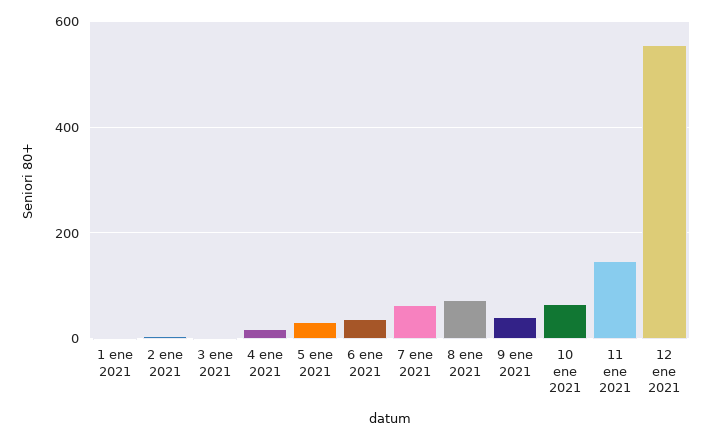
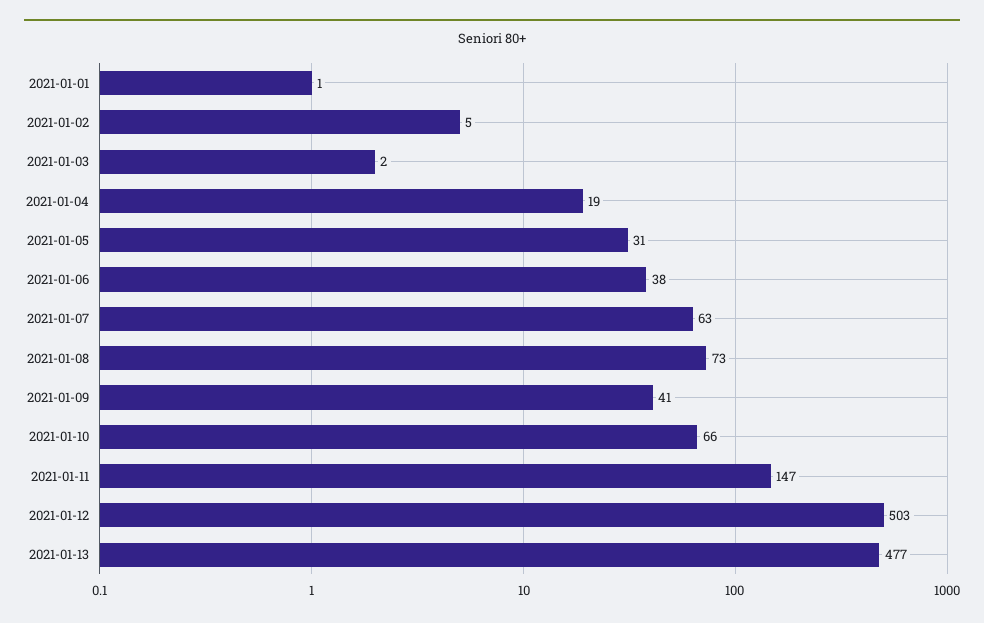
12 ene 2021: 560 -> 503
2021-01-13: none -> 477

